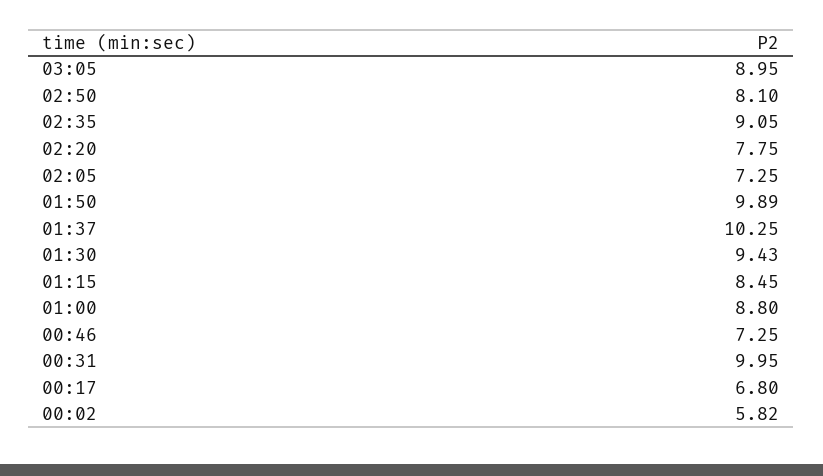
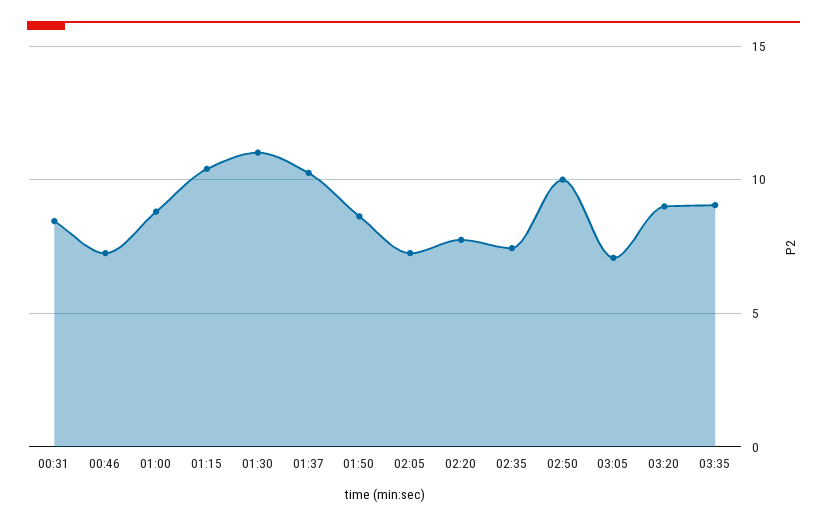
03:05: 8.95 -> 7
02:50: 8.1 -> 10
02:35: 9.05 -> 7.5
01:50: 9.89 -> 8.5
01:30: 9.43 -> 11
01:15: 8.45 -> 10.5
00:31: 9.95 -> 8.5
00:17: 6.8 -> none
00:02: 5.82 -> none
03:20: none -> 9
03:35: none -> 9

